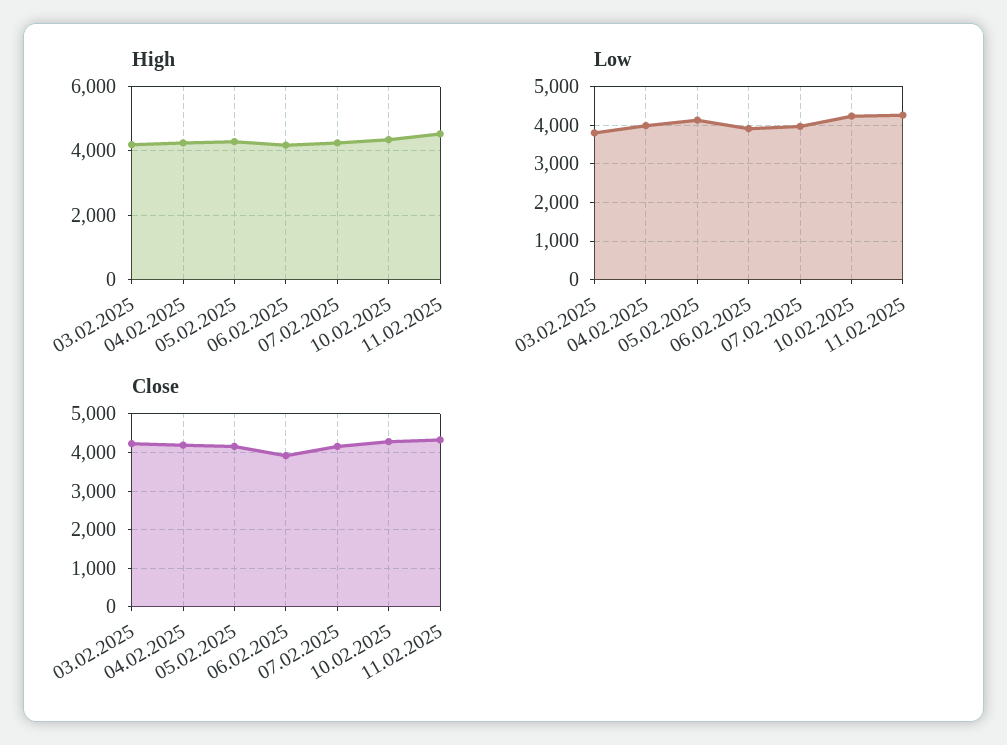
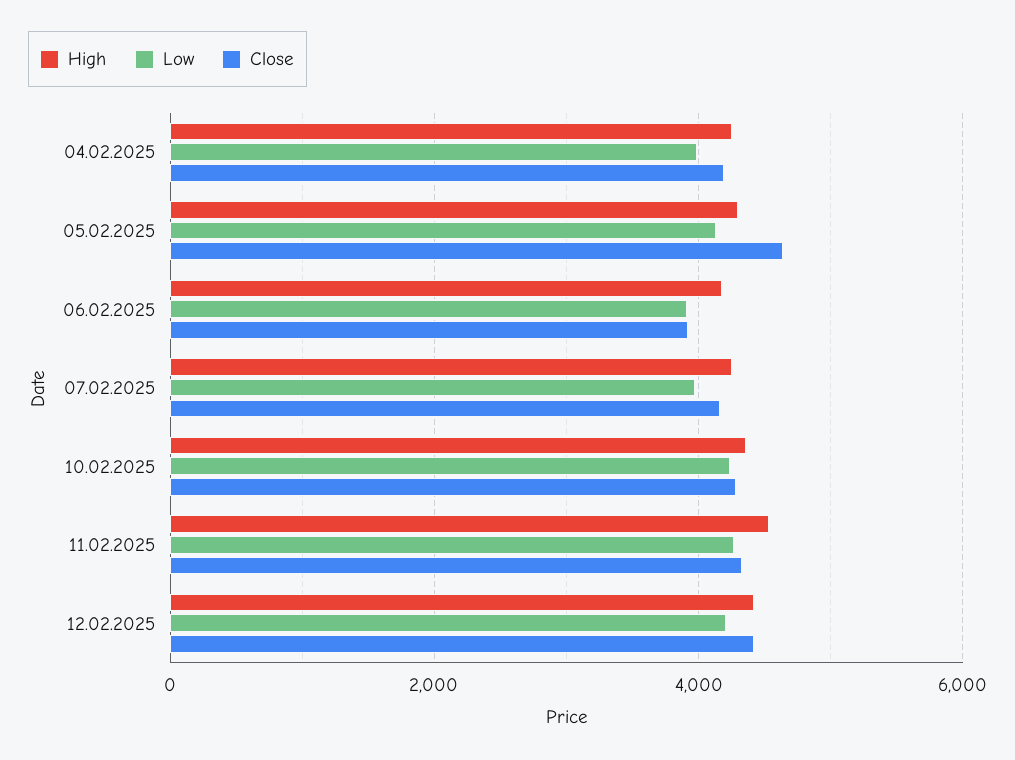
High, 03.02.2025: 4200 -> none
Low, 03.02.2025: 3800 -> none
Close, 03.02.2025: 4200 -> none
Close, 05.02.2025: 4200 -> 4600
High, 12.02.2025: none -> 4400
Low, 12.02.2025: none -> 4200
Close, 12.02.2025: none -> 4400

